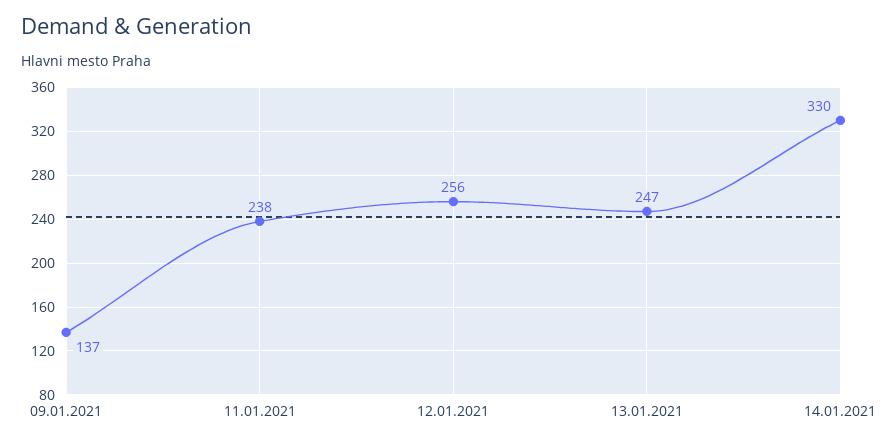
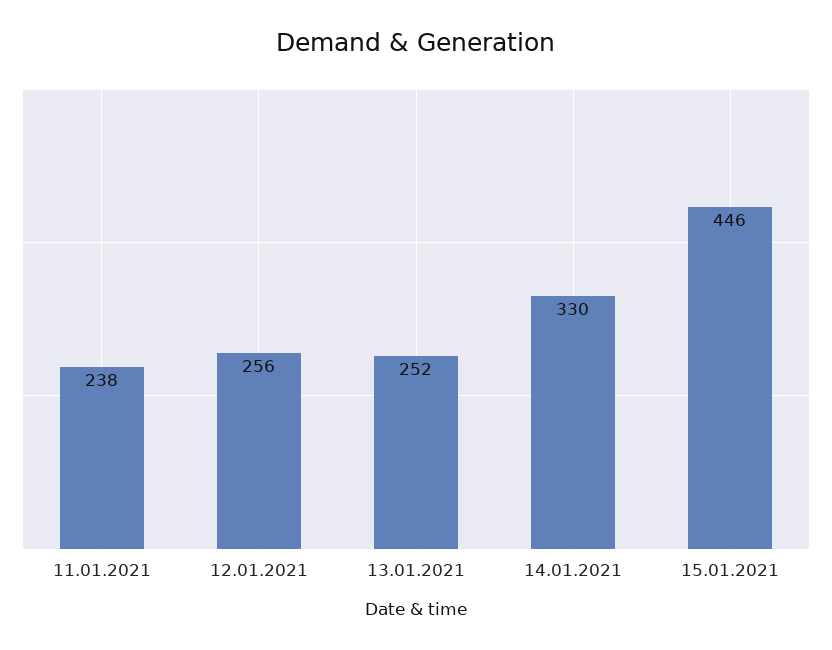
09.01.2021: 137 -> none
13.01.2021: 247 -> 252
15.01.2021: none -> 446

